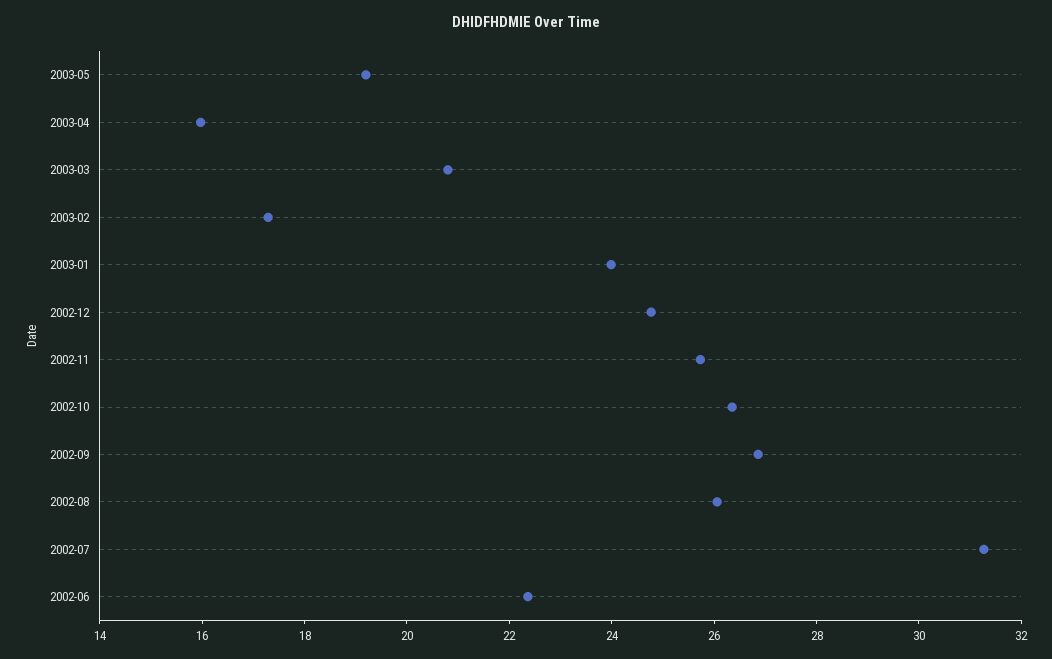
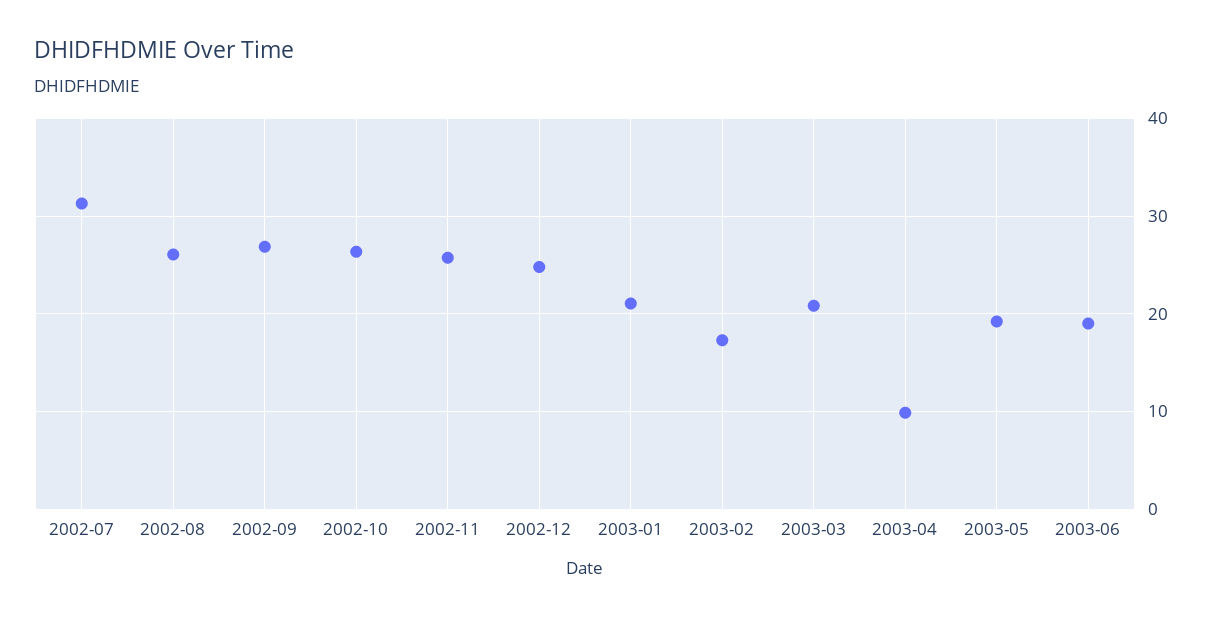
2003-04: 16 -> 10
2003-01: 24 -> 21
2002-06: 22.5 -> none
2003-06: none -> 19

